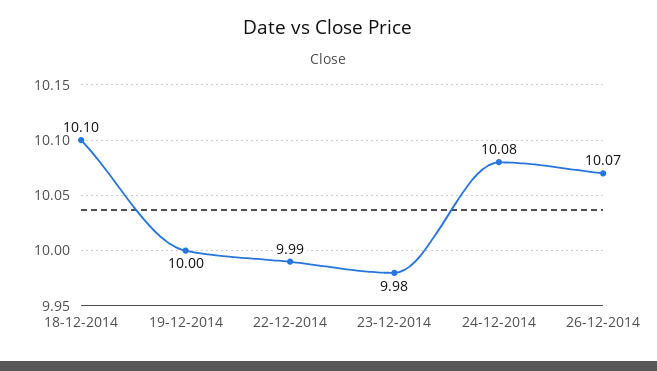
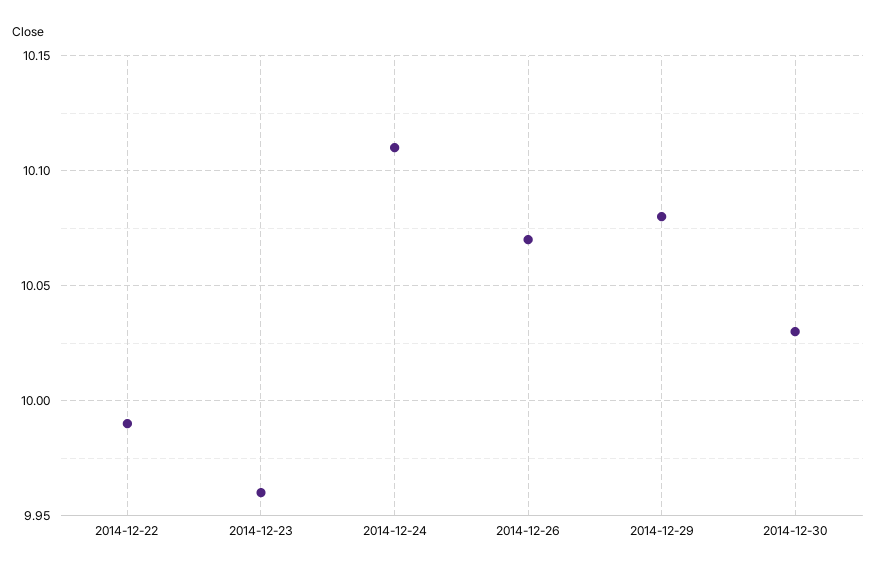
18-12-2014: 10.1 -> none
19-12-2014: 10 -> none
23-12-2014: 9.98 -> 9.96
24-12-2014: 10.08 -> 10.11
2014-12-29: none -> 10.08
2014-12-30: none -> 10.03

